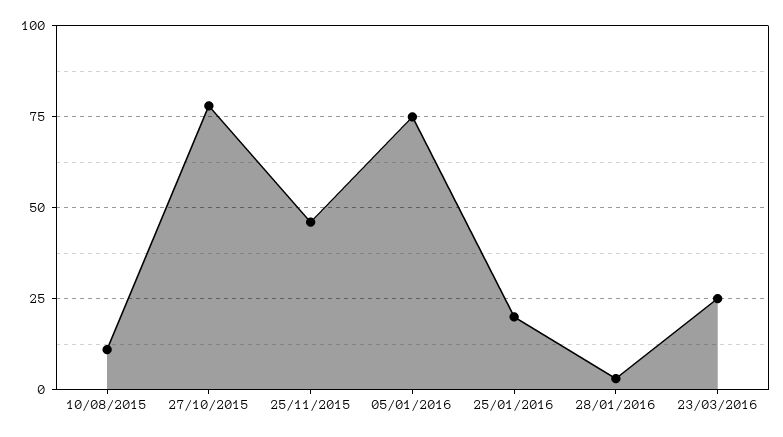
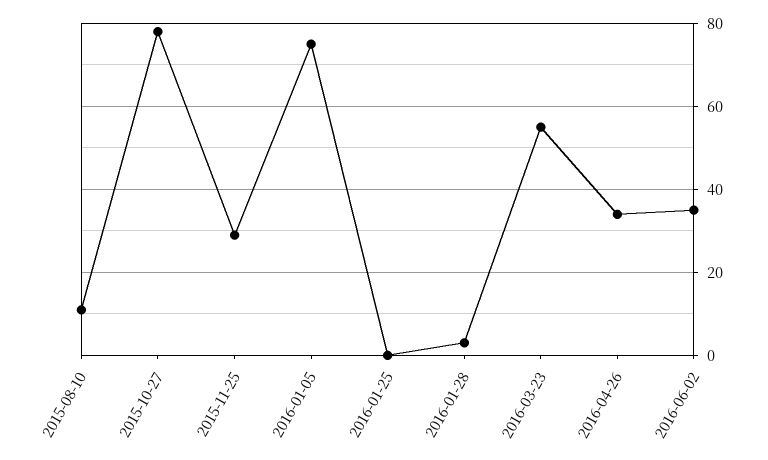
25/11/2015: 45 -> 30
25/01/2016: 20 -> 0
23/03/2016: 25 -> 55
2016-04-26: none -> 35
2016-06-02: none -> 35

